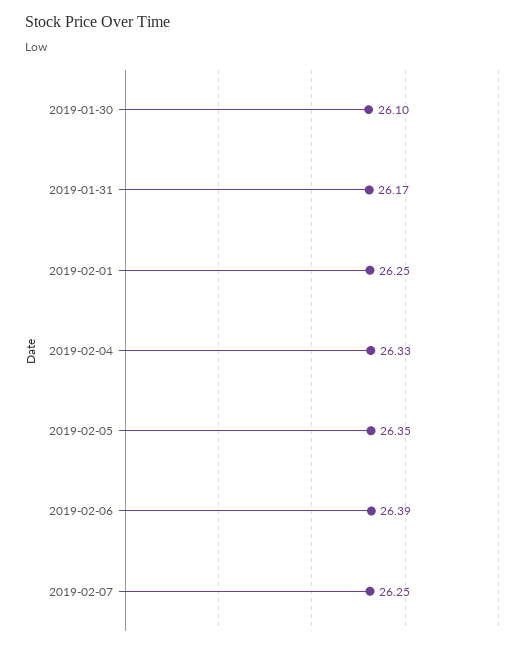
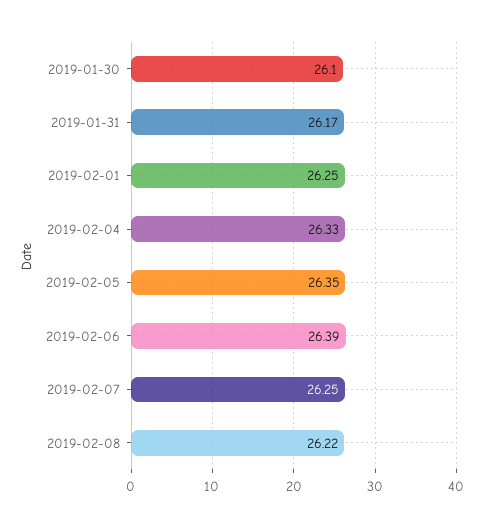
2019-02-08: none -> 26.22

